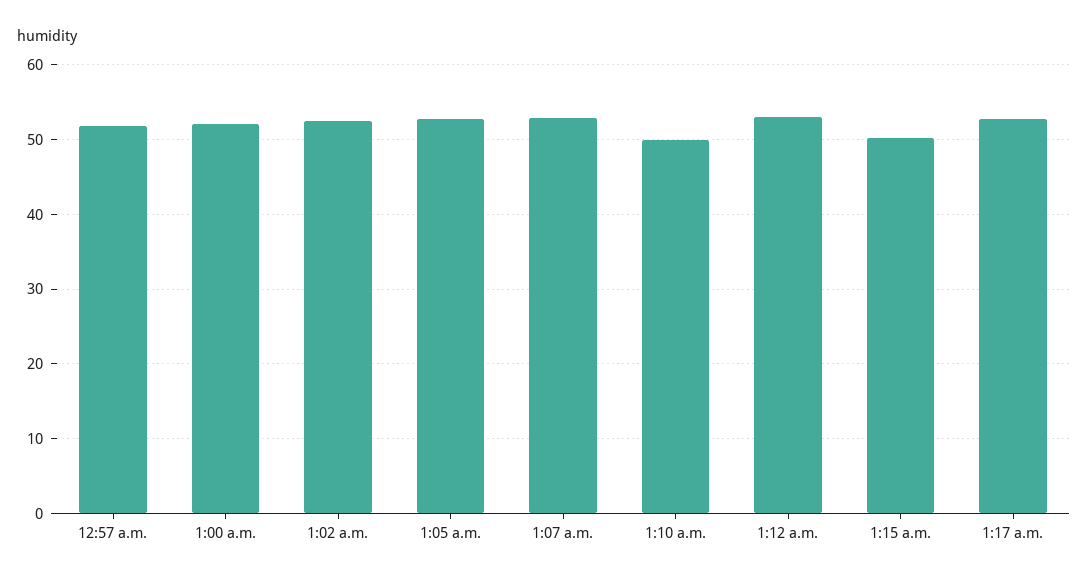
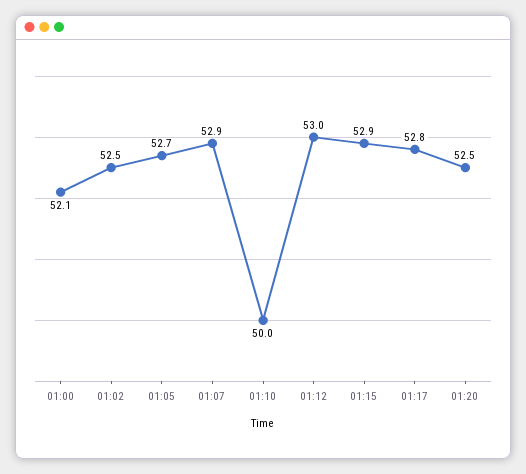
12:57 a.m.: 52 -> none
1:15 a.m.: 50 -> 52.9
01:20: none -> 52.5

